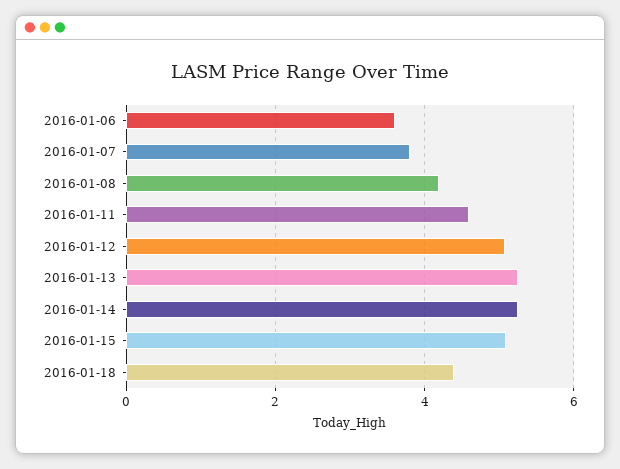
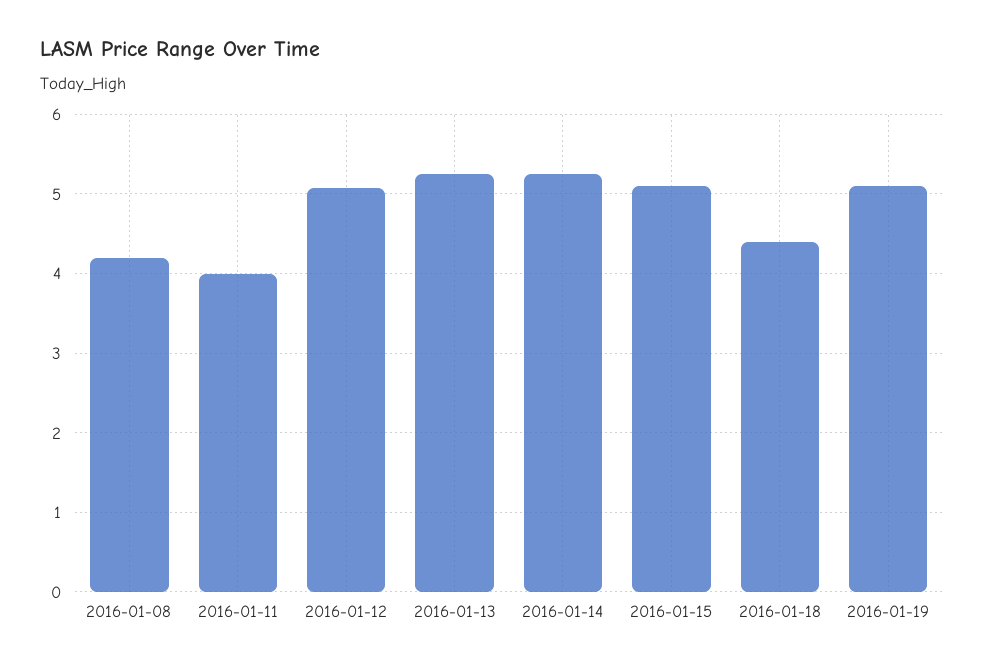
2016-01-06: 3.6 -> none
2016-01-07: 3.8 -> none
2016-01-11: 4.6 -> 4
2016-01-19: none -> 5.1

